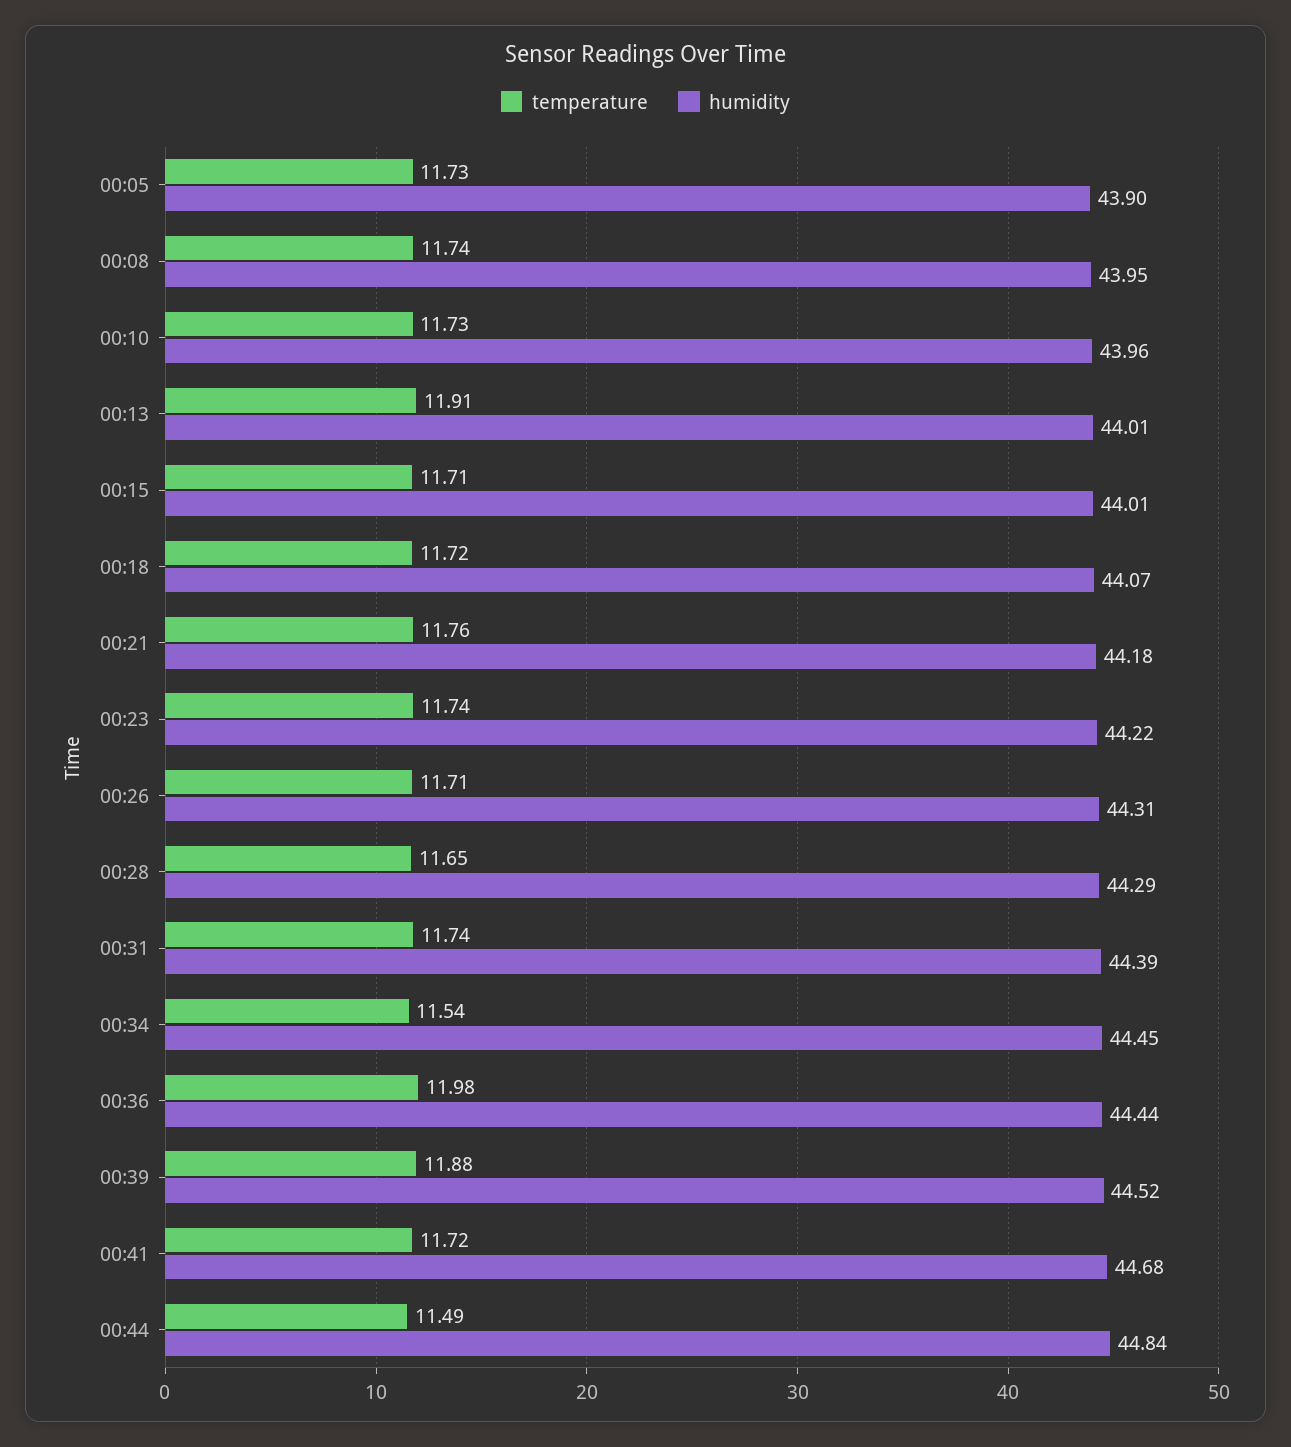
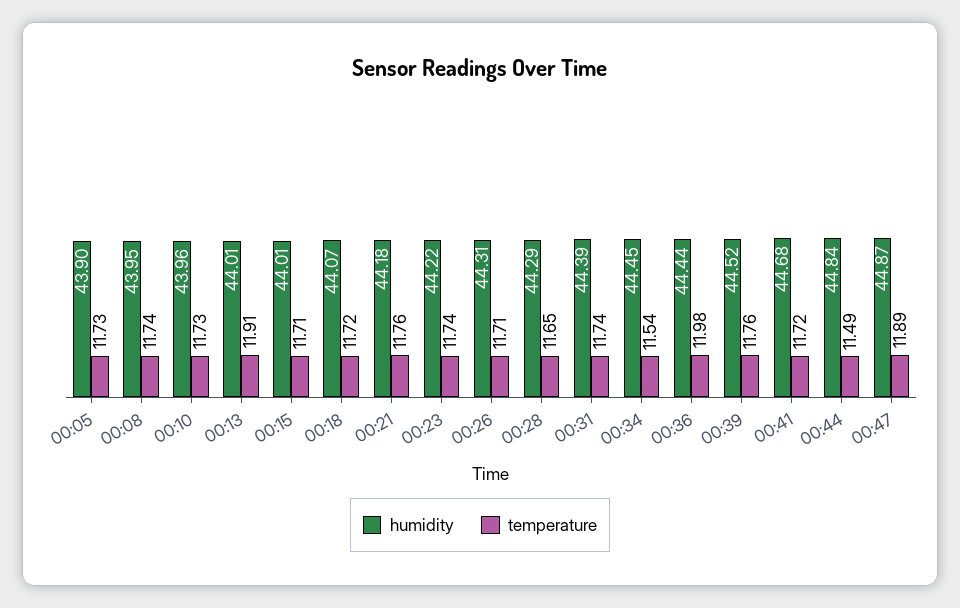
temperature, 00:39: 11.88 -> 11.76
humidity, 00:47: none -> 44.87
temperature, 00:47: none -> 11.89

